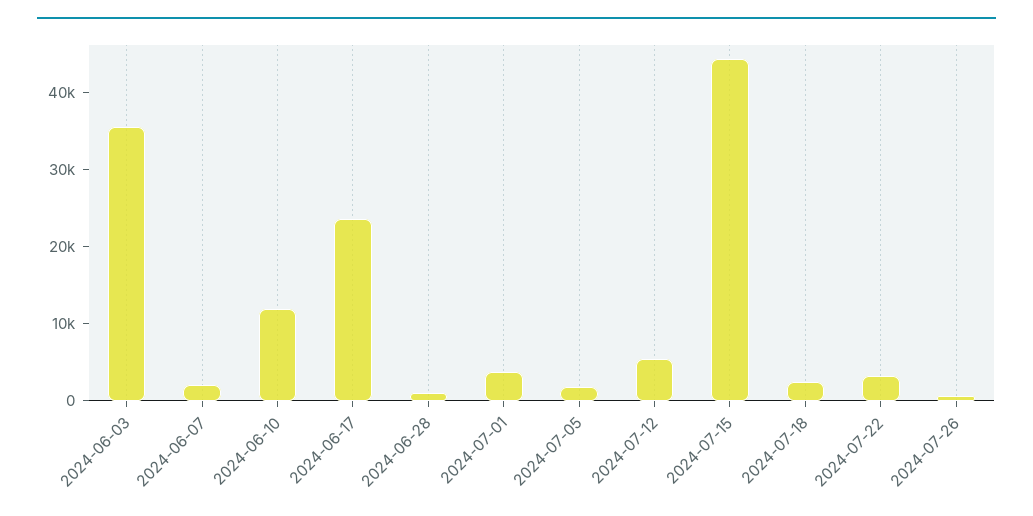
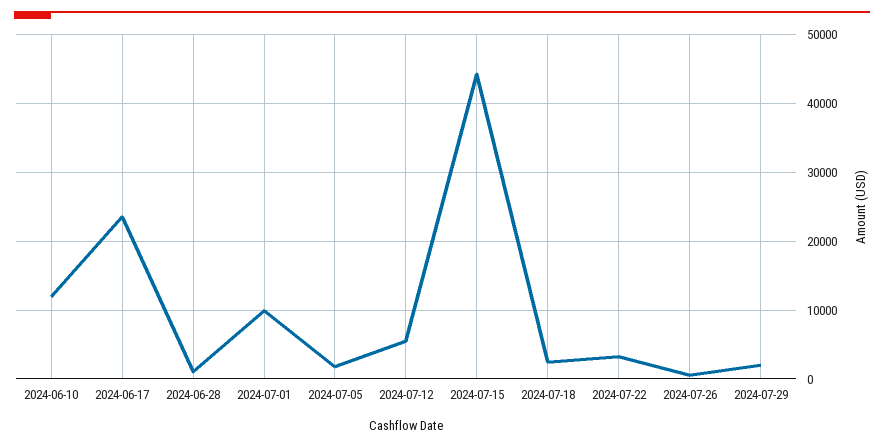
2024-06-03: 36000 -> none
2024-06-07: 2000 -> none
2024-07-01: 4000 -> 10000
2024-07-29: none -> 2000

